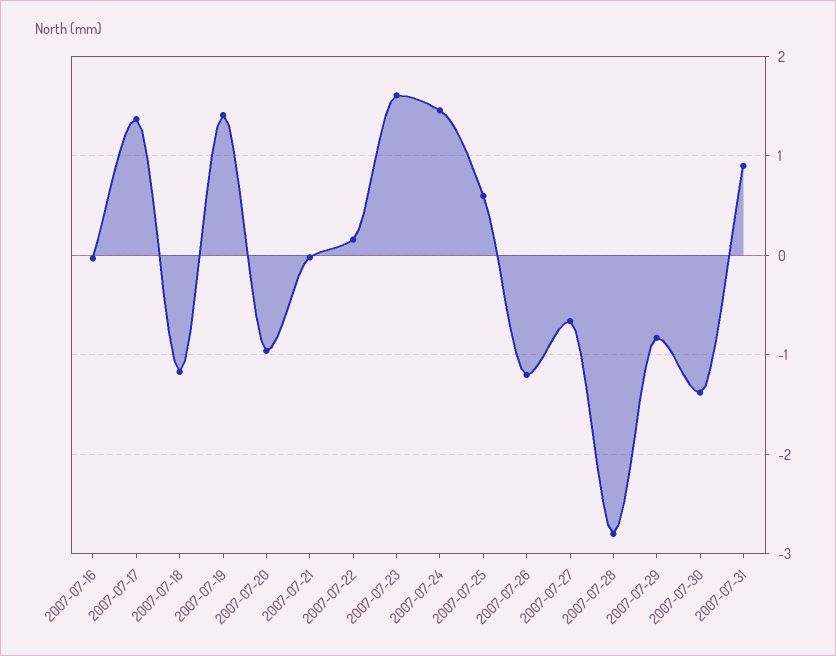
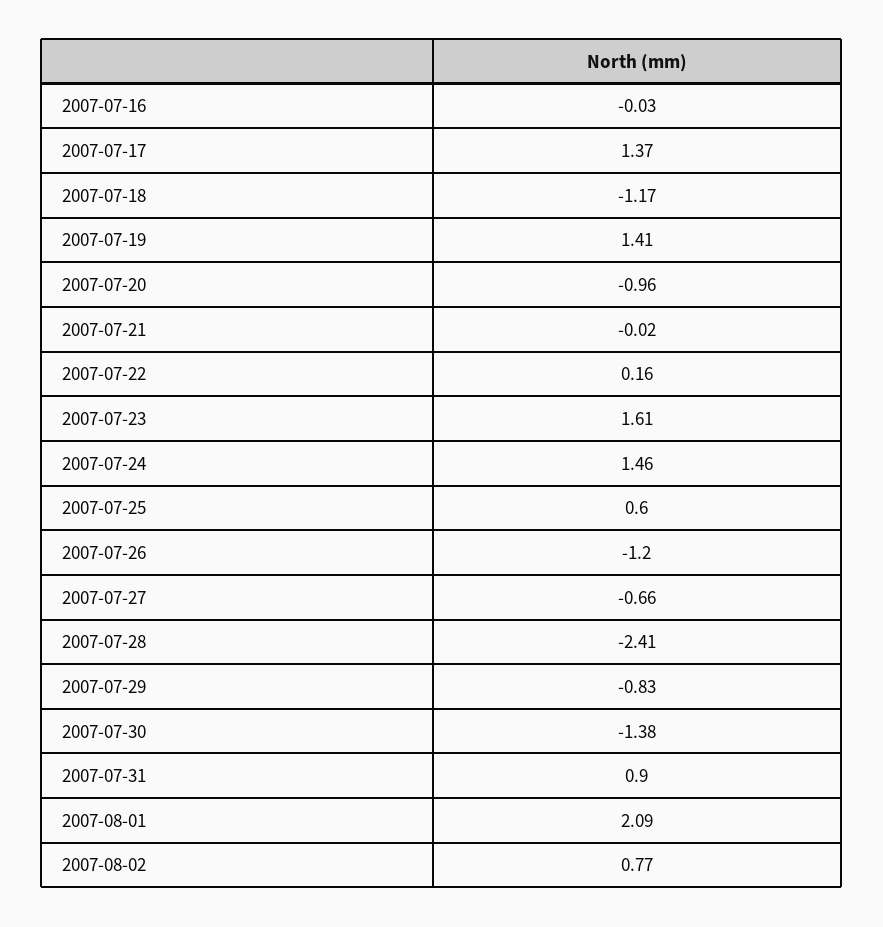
2007-07-28: -2.8 -> -2.41
2007-08-01: none -> 2.09
2007-08-02: none -> 0.77

